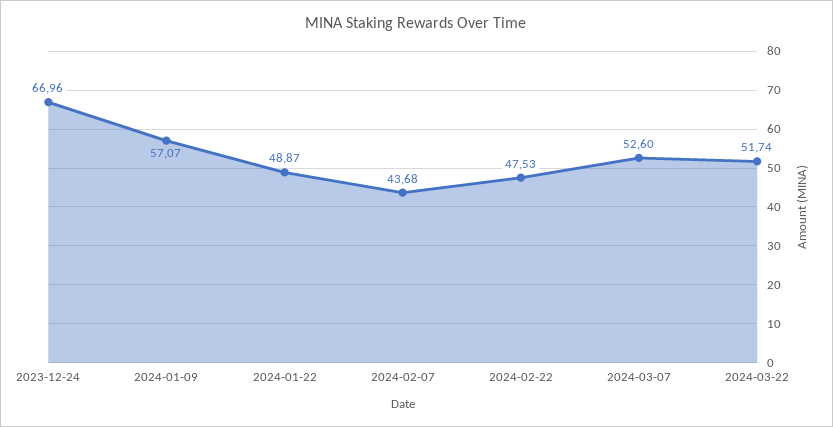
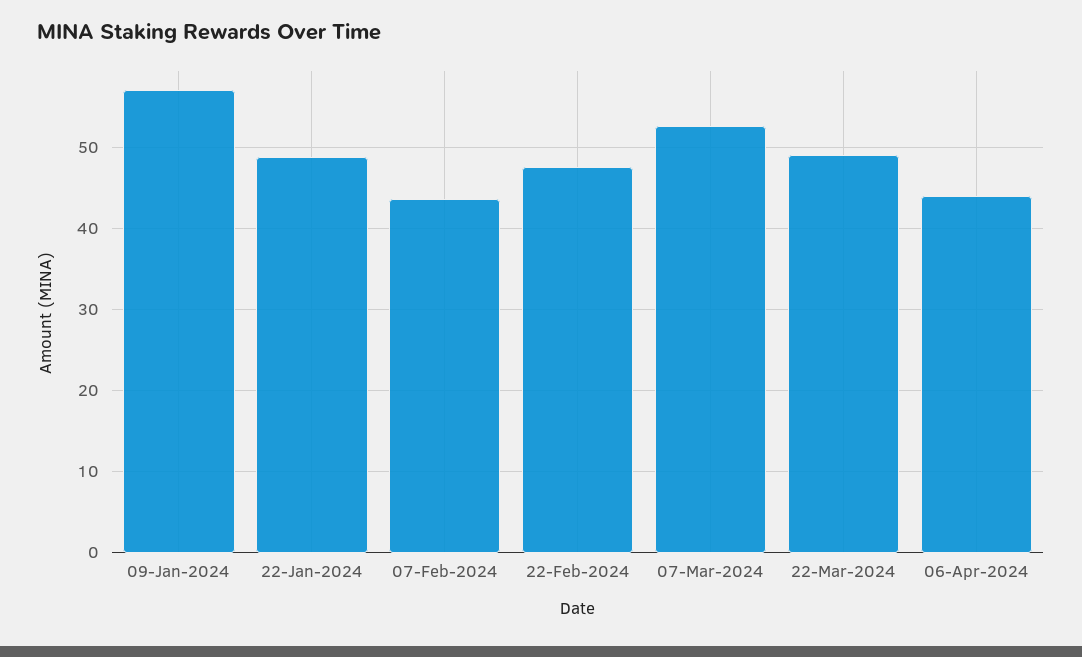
2023-12-24: 66.96 -> none
2024-03-22: 51.74 -> 49
06-Apr-2024: none -> 44

